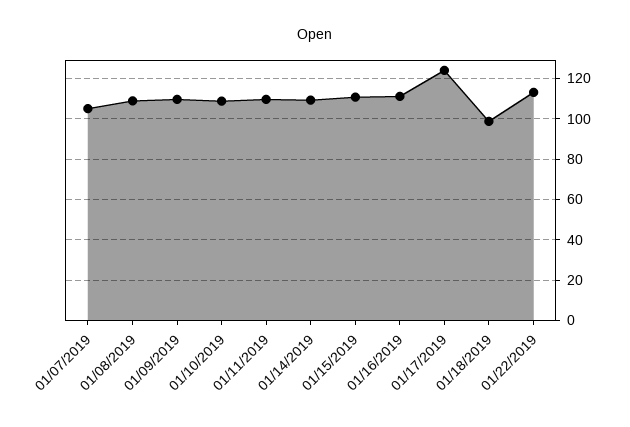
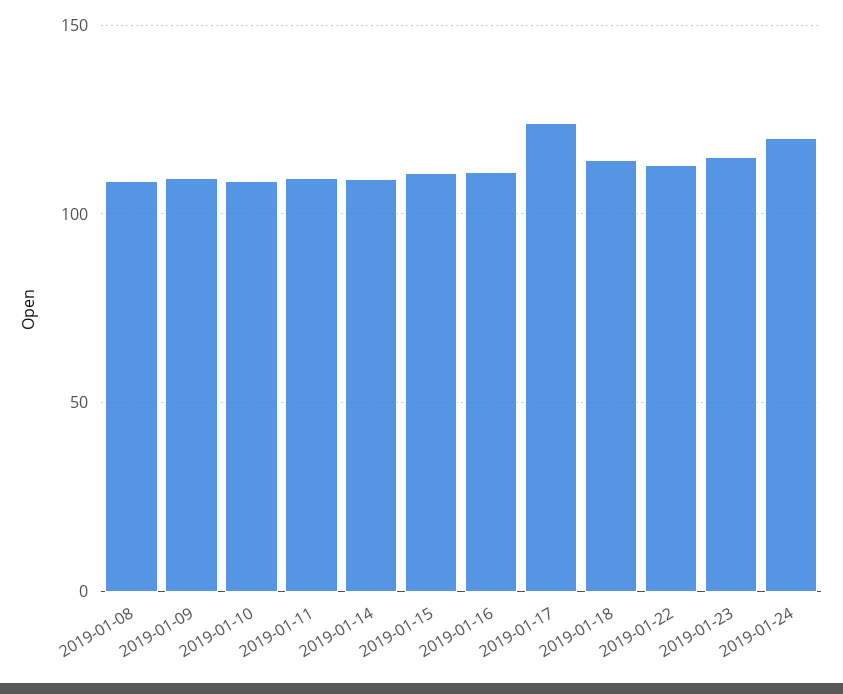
01/07/2019: 105 -> none
01/18/2019: 100 -> 115
2019-01-23: none -> 115
2019-01-24: none -> 120

